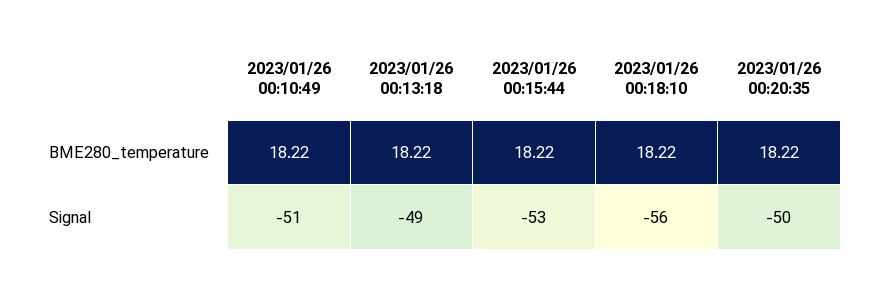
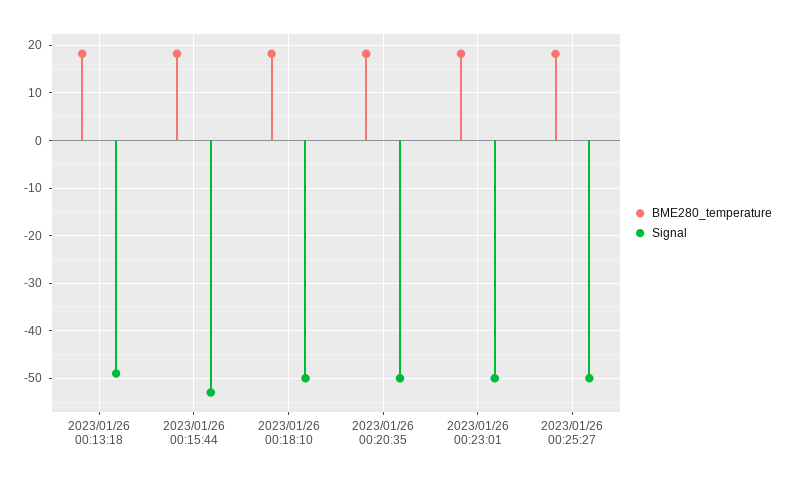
BME280_temperature, 2023/01/26 00:10:49: 18.22 -> none
Signal, 2023/01/26 00:10:49: -51 -> none
Signal, 2023/01/26 00:18:10: -56 -> -50
BME280_temperature, 2023/01/26 00:23:01: none -> 18
Signal, 2023/01/26 00:23:01: none -> -50
BME280_temperature, 2023/01/26 00:25:27: none -> 18
Signal, 2023/01/26 00:25:27: none -> -50

